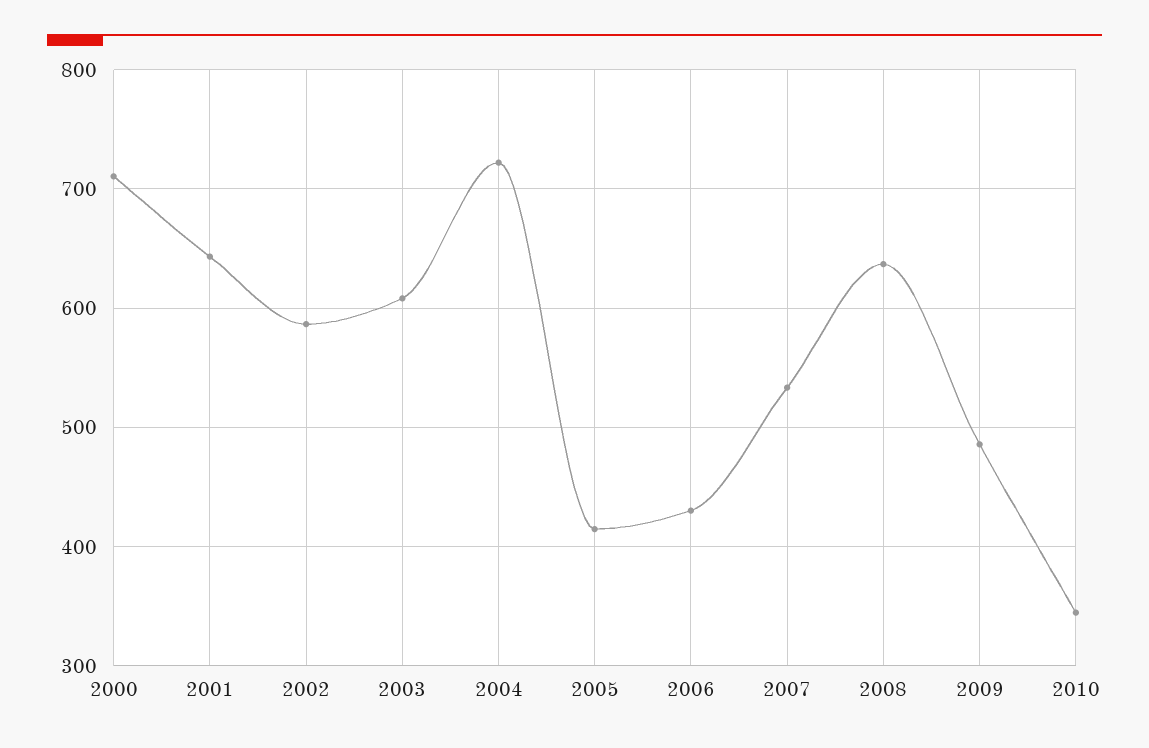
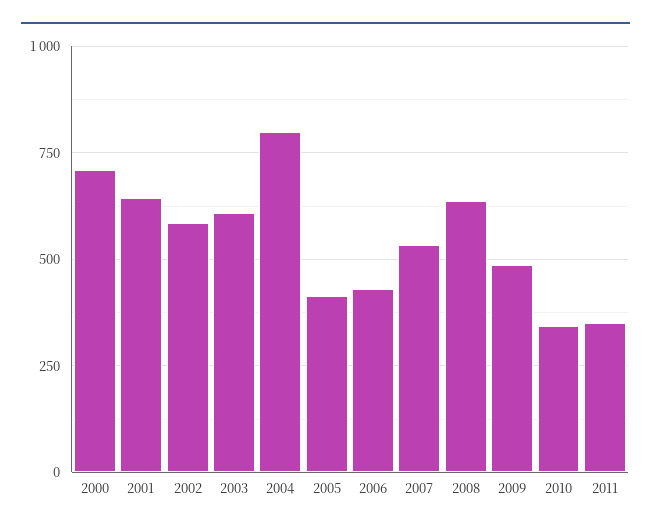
2004: 720 -> 800
2011: none -> 350

